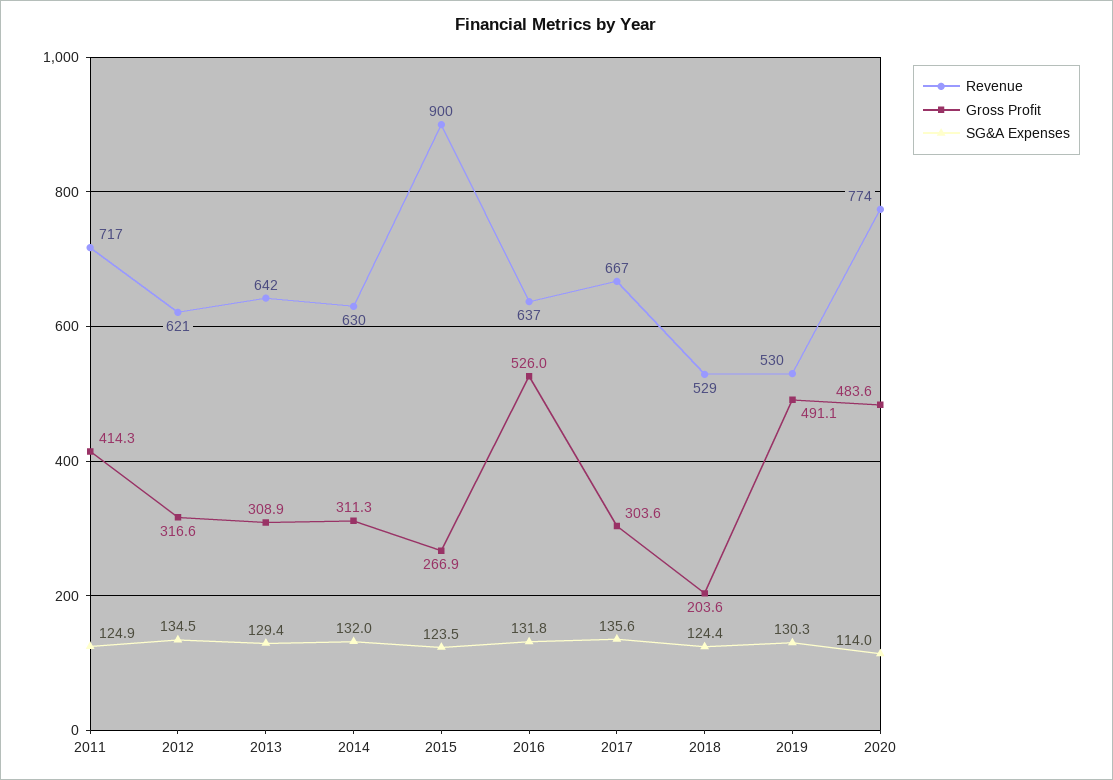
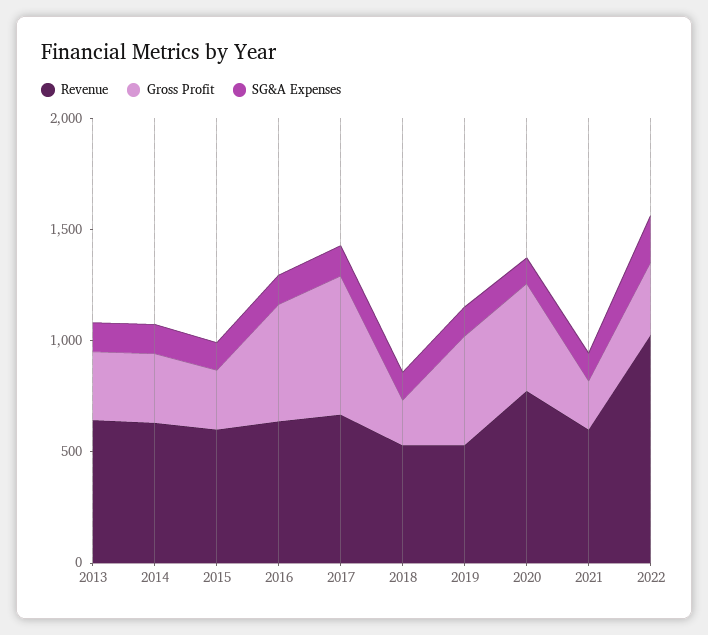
Revenue, 2011: 717 -> none
Gross Profit, 2011: 414.3 -> none
SG&A Expenses, 2011: 124.9 -> none
Revenue, 2012: 621 -> none
Gross Profit, 2012: 316.6 -> none
SG&A Expenses, 2012: 134.5 -> none
Revenue, 2015: 900 -> 600
Gross Profit, 2017: 303.6 -> 600
Revenue, 2021: none -> 600
Gross Profit, 2021: none -> 200
SG&A Expenses, 2021: none -> 100
Revenue, 2022: none -> 1000
Gross Profit, 2022: none -> 300
SG&A Expenses, 2022: none -> 200

